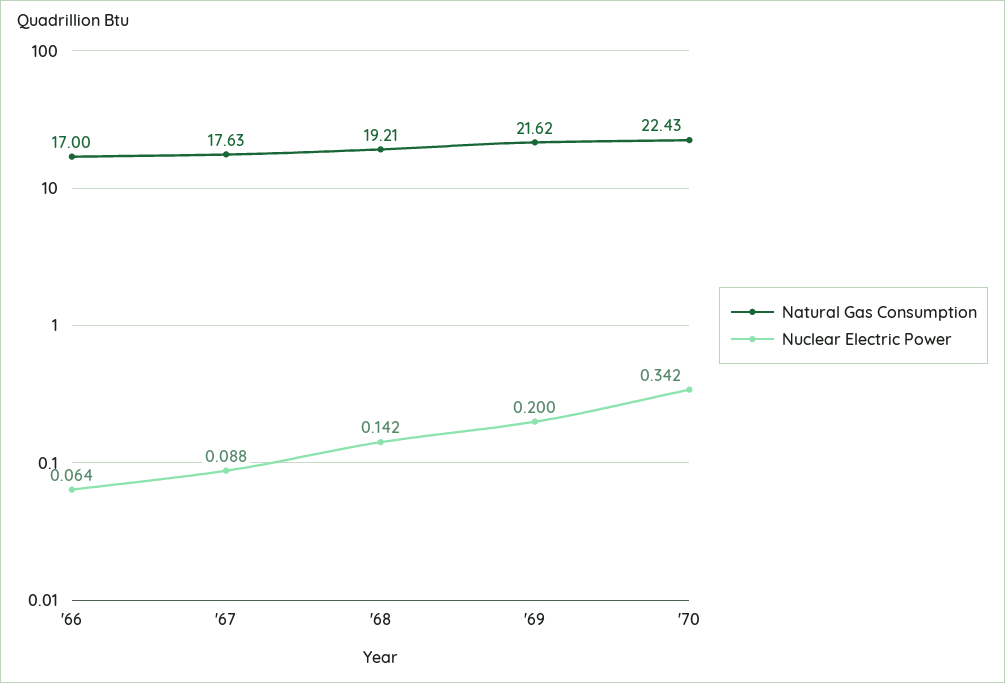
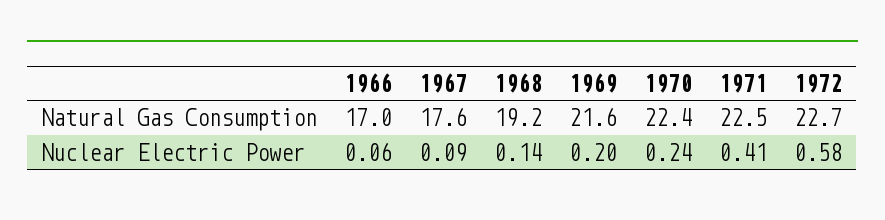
Nuclear Electric Power, '70: 0.342 -> 0.24
Natural Gas Consumption, 1971: none -> 22.5
Natural Gas Consumption, 1972: none -> 22.7
Nuclear Electric Power, 1971: none -> 0.41
Nuclear Electric Power, 1972: none -> 0.58

